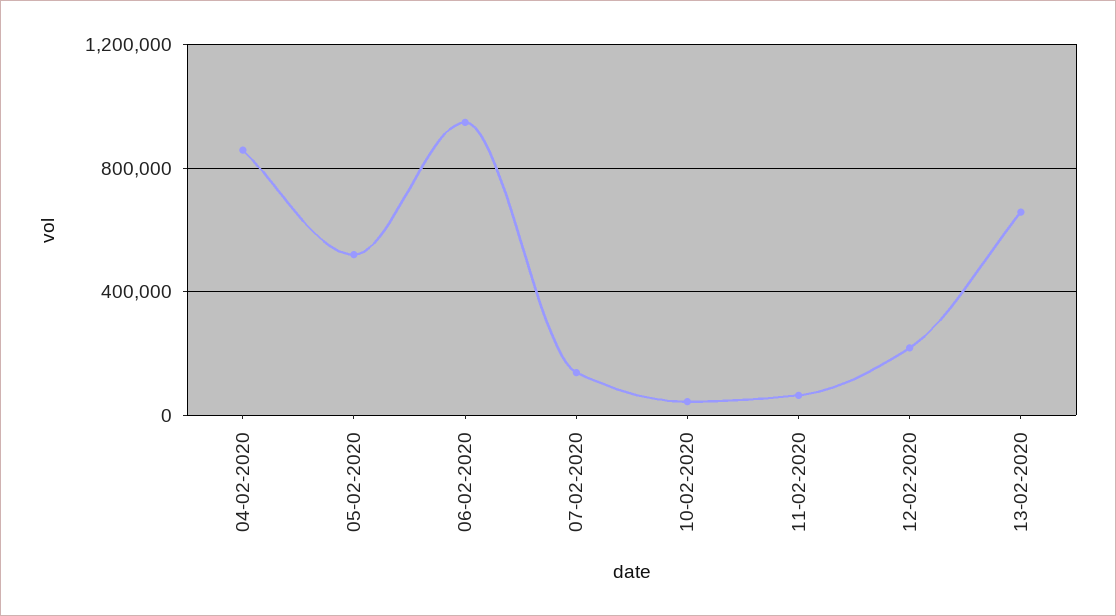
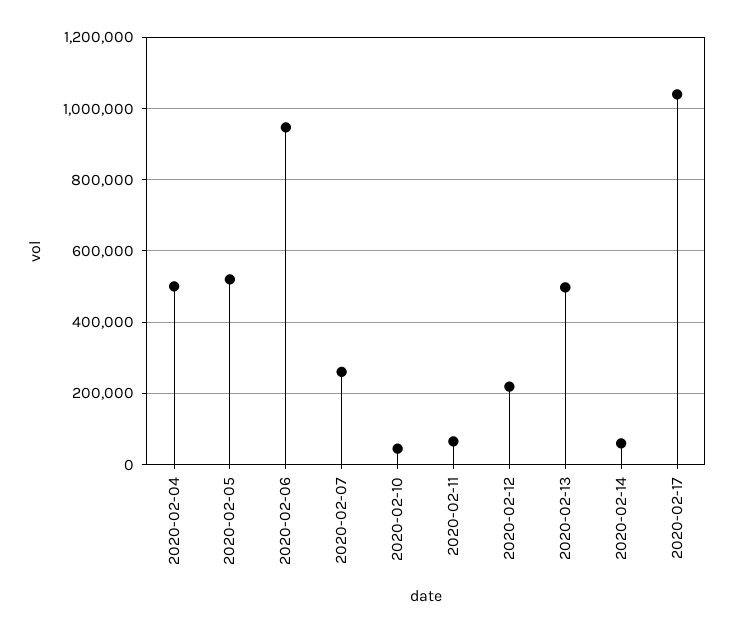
04-02-2020: 850000 -> 500000
07-02-2020: 150000 -> 260000
13-02-2020: 650000 -> 500000
2020-02-14: none -> 60000
2020-02-17: none -> 1040000

